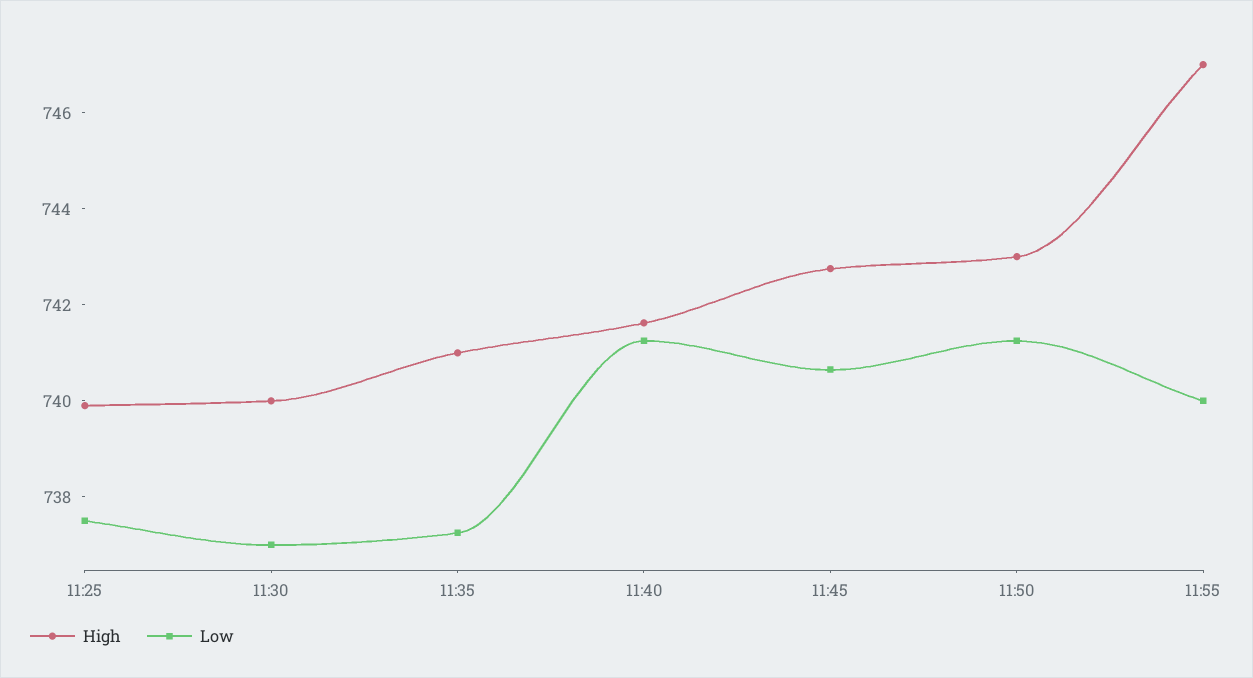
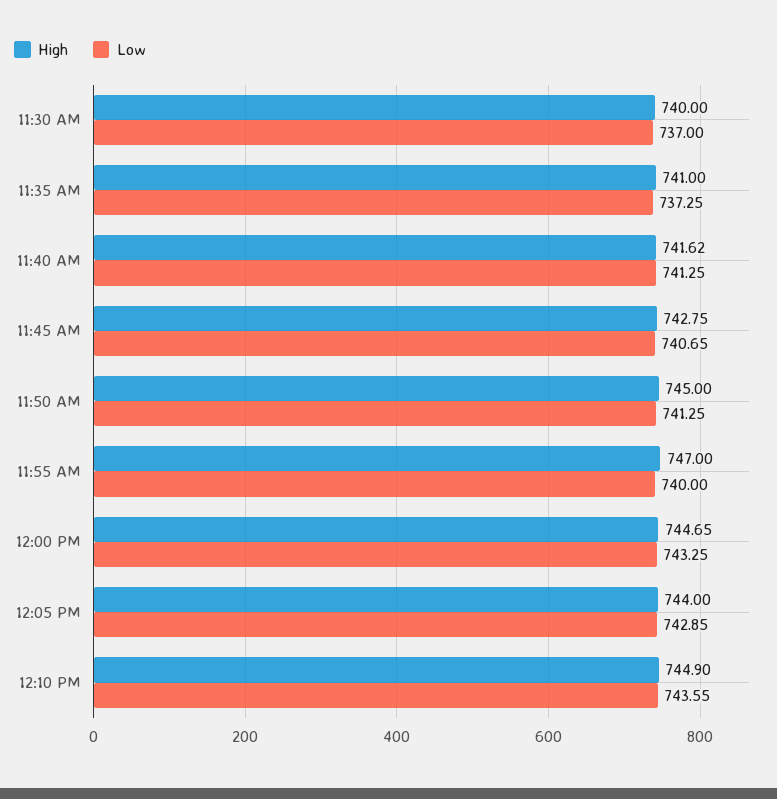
High, 11:25: 740 -> none
Low, 11:25: 737.5 -> none
High, 11:50: 743 -> 745
High, 12:00 PM: none -> 744.65
Low, 12:00 PM: none -> 743.25
High, 12:05 PM: none -> 744
Low, 12:05 PM: none -> 742.85
High, 12:10 PM: none -> 744.9
Low, 12:10 PM: none -> 743.55

